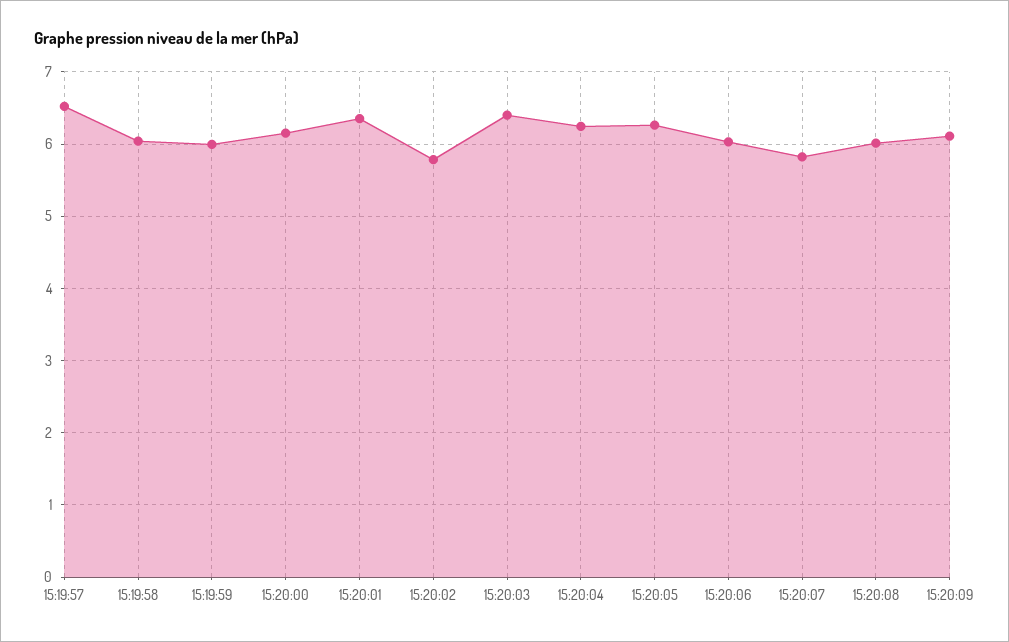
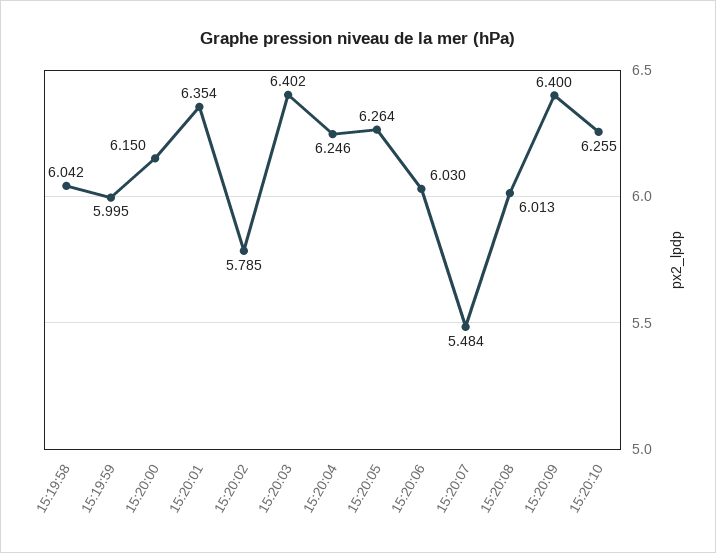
15:19:57: 6.5 -> none
15:20:07: 5.8 -> 5.484
15:20:09: 6.1 -> 6.4
15:20:10: none -> 6.255

